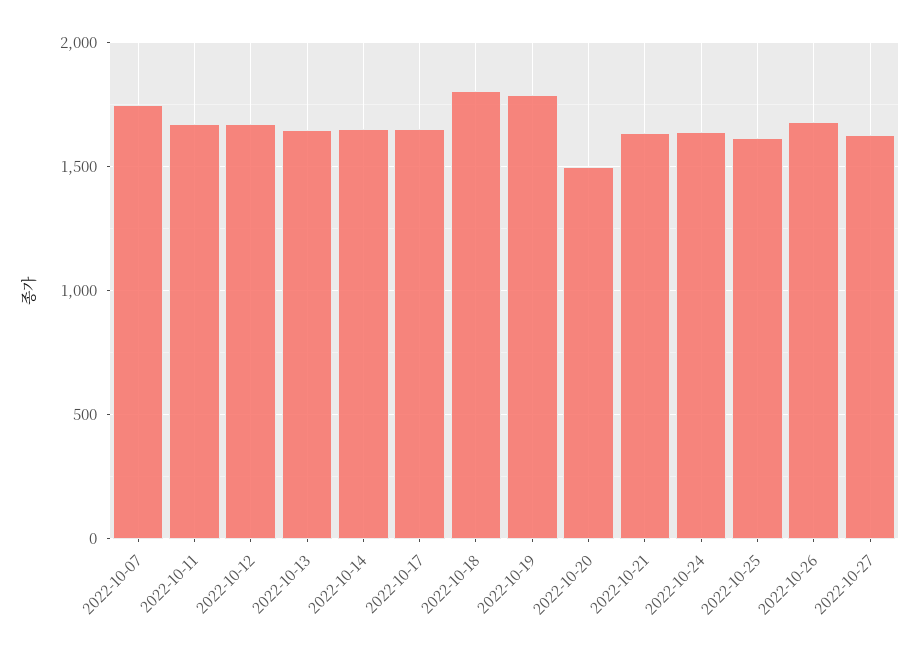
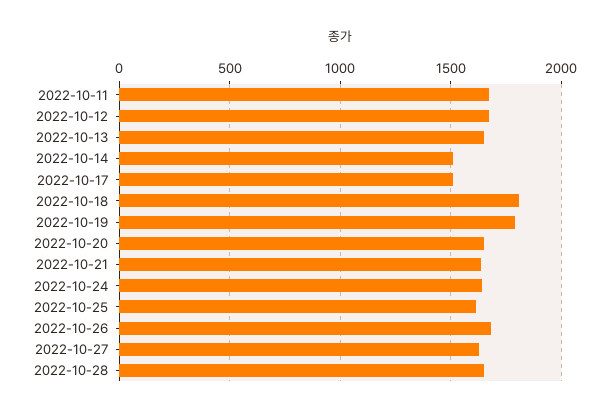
2022-10-07: 1750 -> none
2022-10-14: 1650 -> 1500
2022-10-17: 1650 -> 1500
2022-10-20: 1500 -> 1650
2022-10-28: none -> 1650

